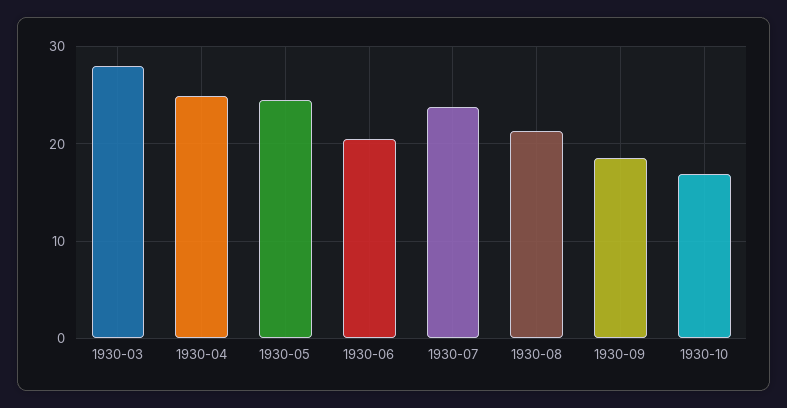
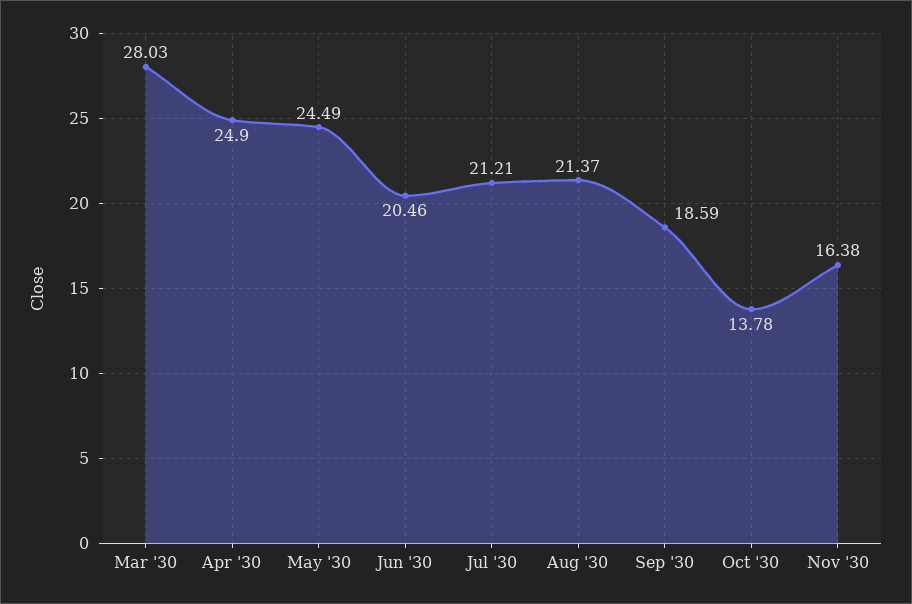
1930-07: 24 -> 21.21
1930-10: 17 -> 13.78
Nov '30: none -> 16.38

